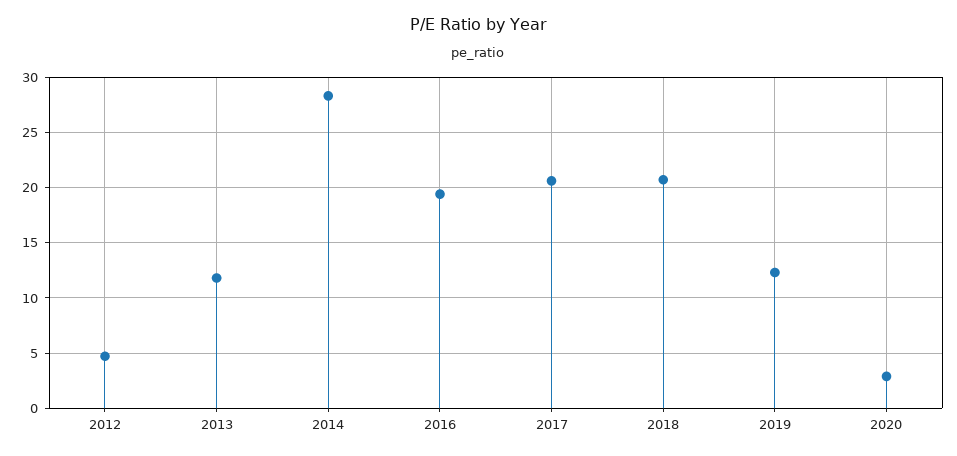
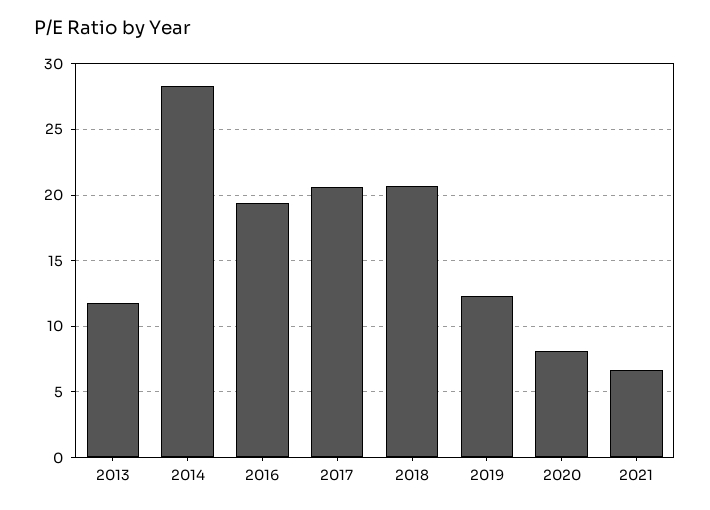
2012: 5 -> none
2020: 3 -> 8
2021: none -> 6.5

